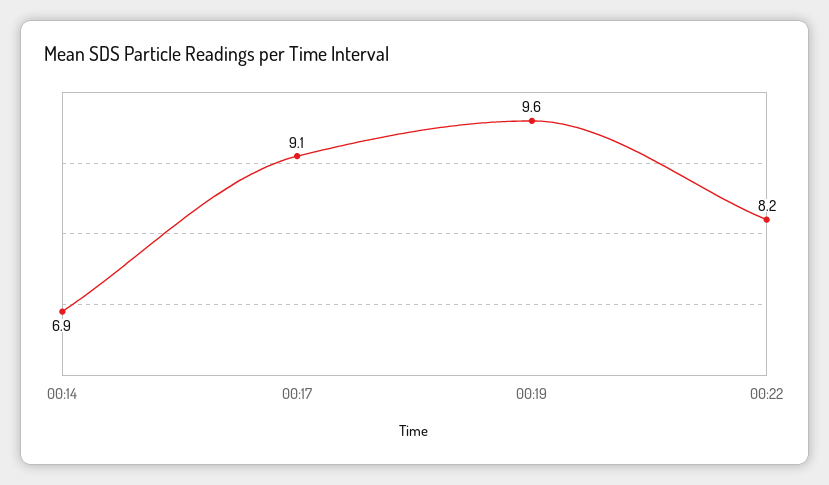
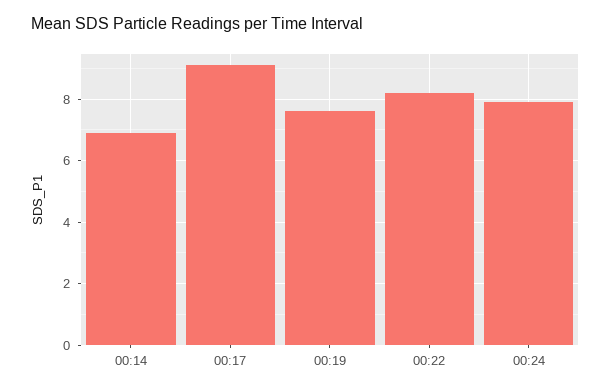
00:19: 9.6 -> 7.5
00:24: none -> 8

